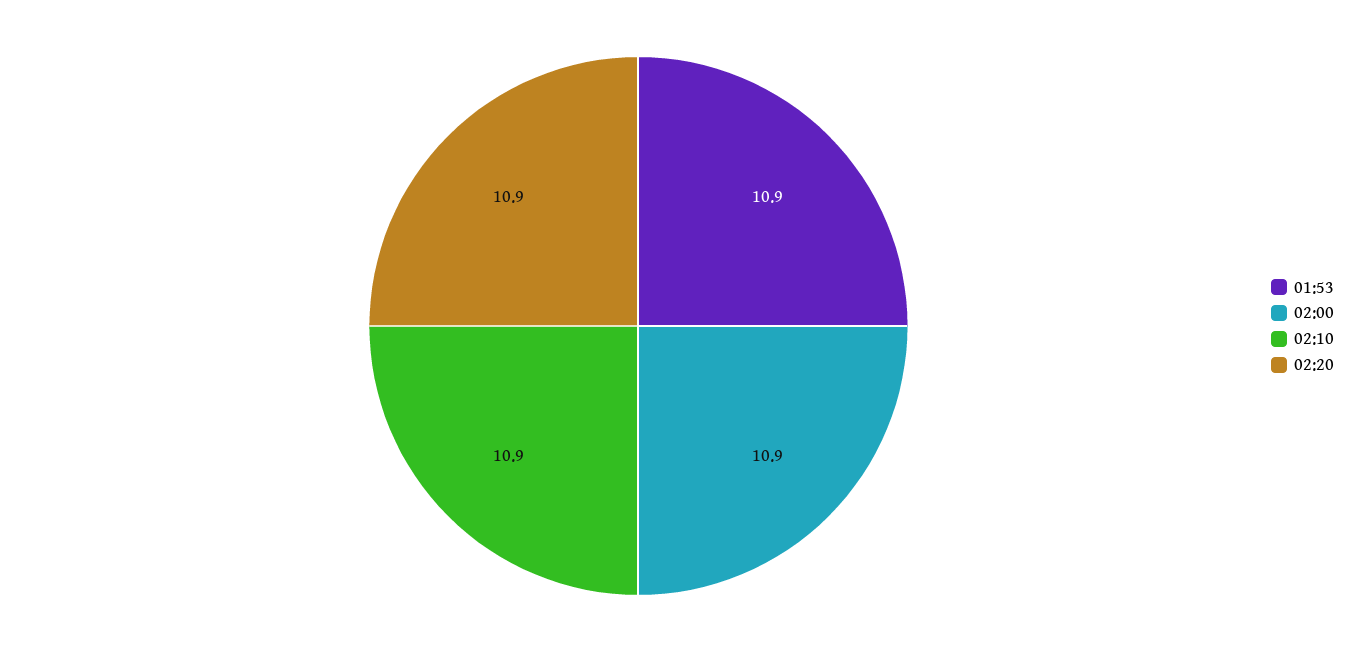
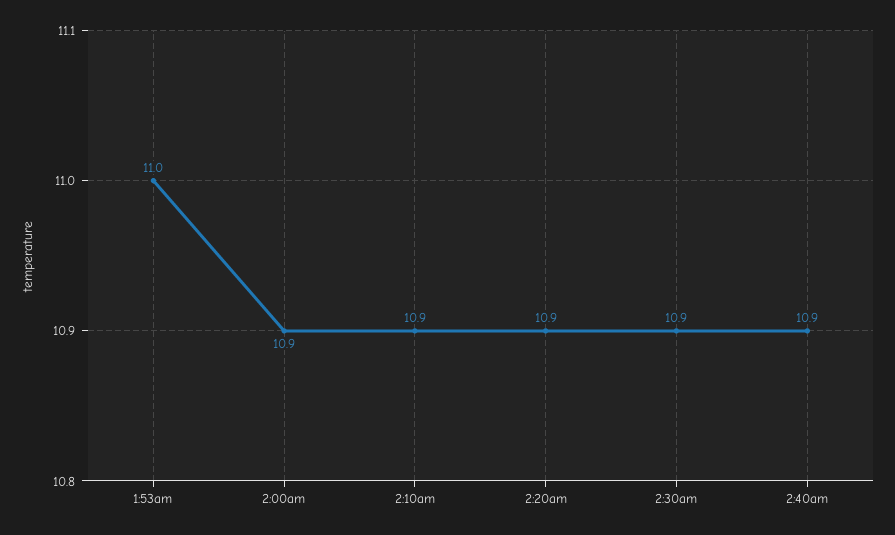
01:53: 10.9 -> 11
2:30am: none -> 10.9
2:40am: none -> 10.9

